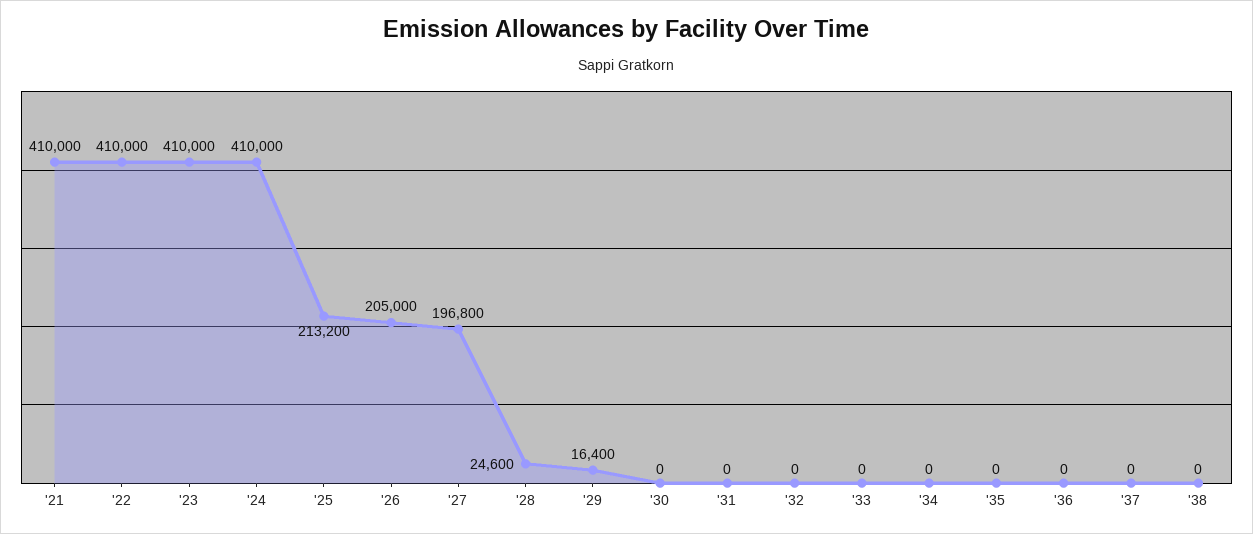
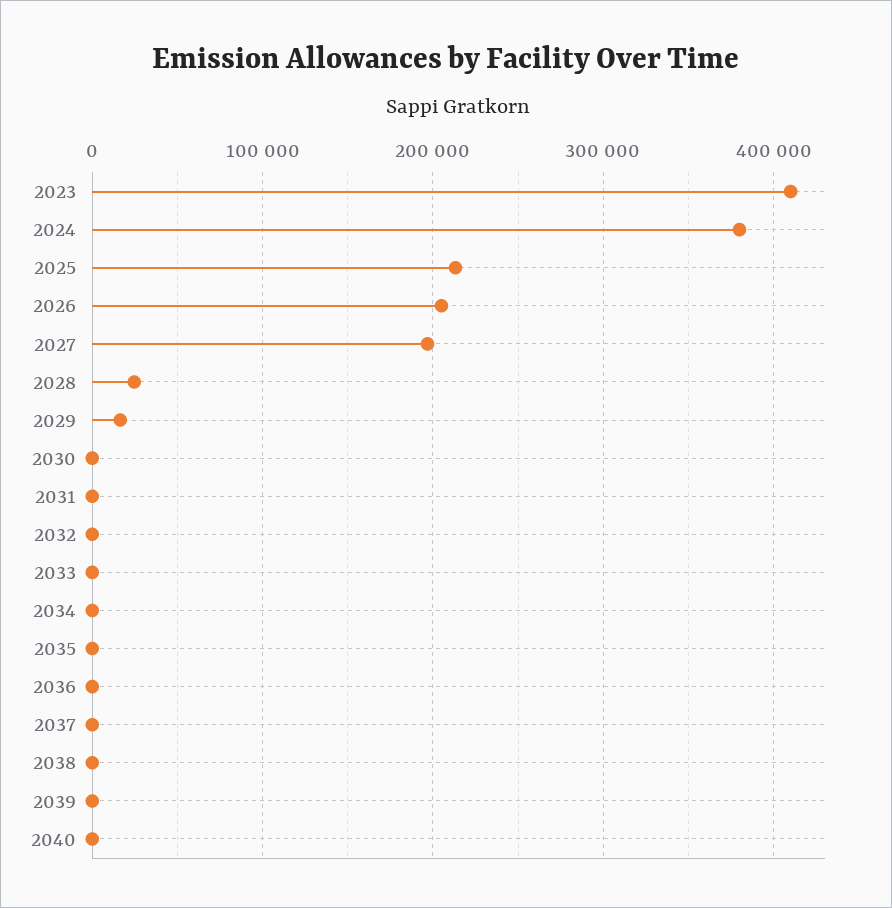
'21: 410000 -> none
'22: 410000 -> none
'24: 410000 -> 380000
2039: none -> 0
2040: none -> 0

